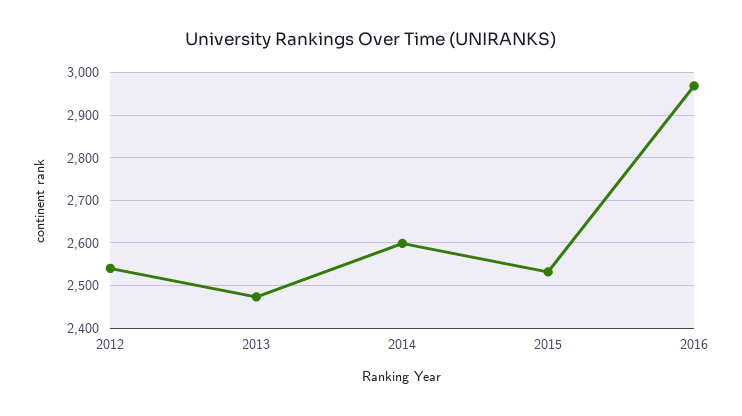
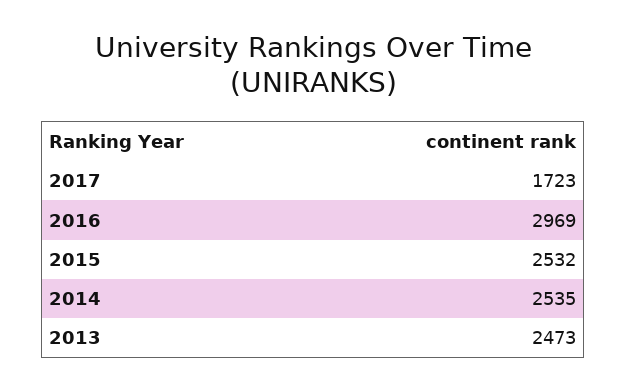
2012: 2540 -> none
2014: 2600 -> 2535
2017: none -> 1723

